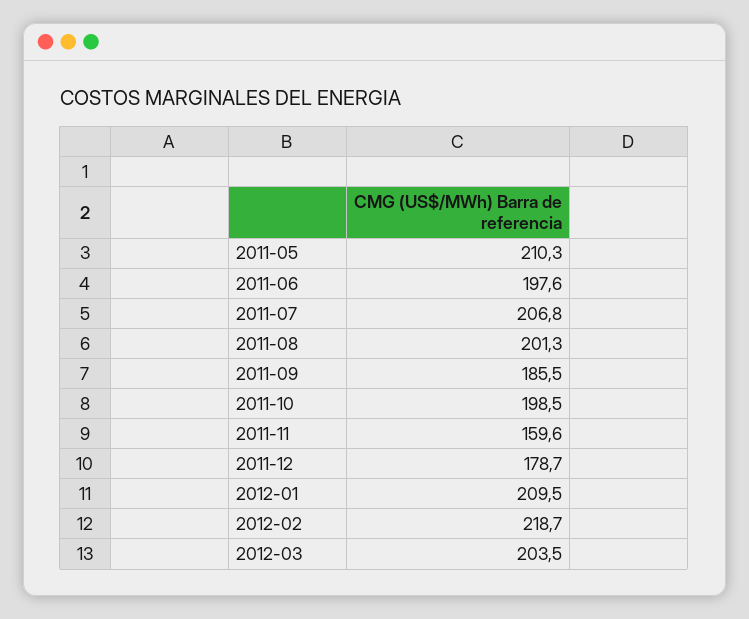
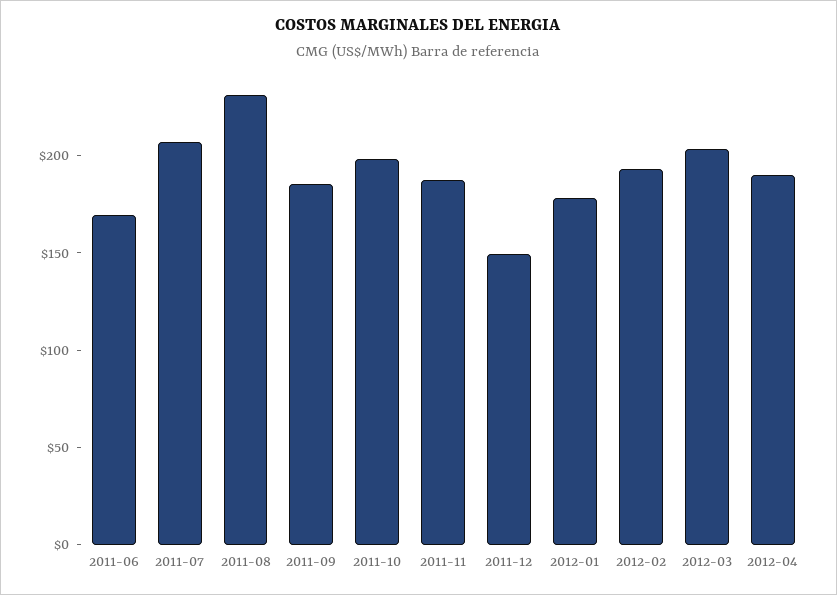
2011-05: 210.3 -> none
2011-06: 197.6 -> 170
2011-08: 201.3 -> 230
2011-11: 159.6 -> 190
2011-12: 178.7 -> 150
2012-01: 209.5 -> 180
2012-02: 218.7 -> 190
2012-04: none -> 190

